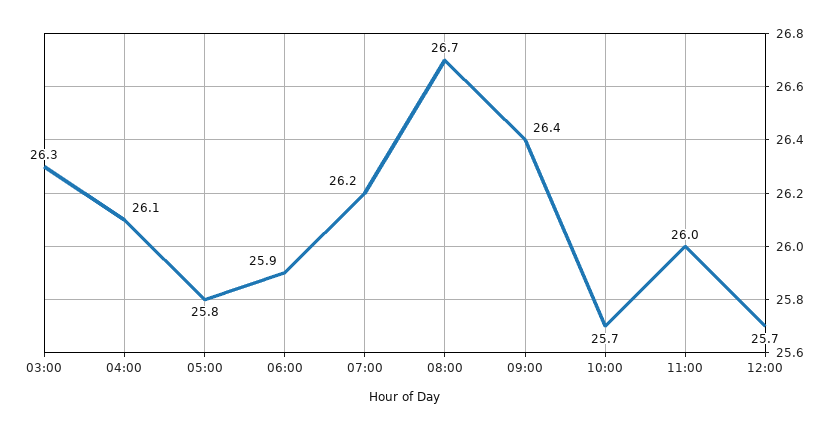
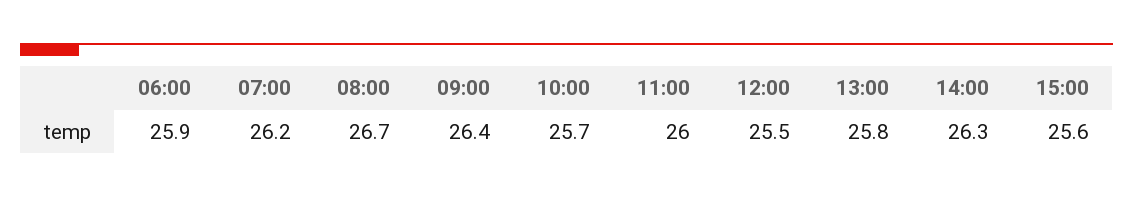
03:00: 26.3 -> none
04:00: 26.1 -> none
05:00: 25.8 -> none
12:00: 25.7 -> 25.5
13:00: none -> 25.8
14:00: none -> 26.3
15:00: none -> 25.6

